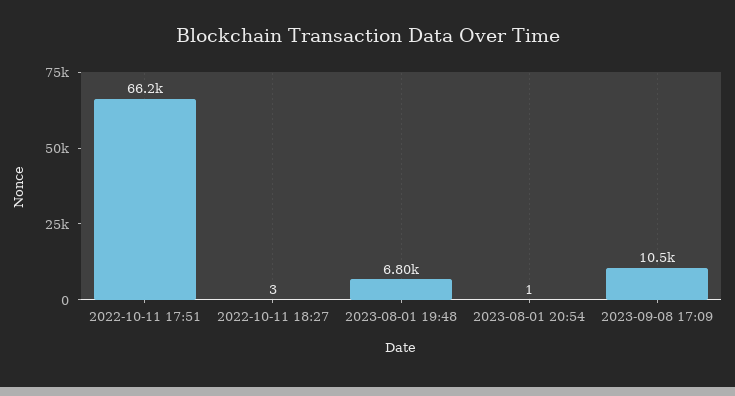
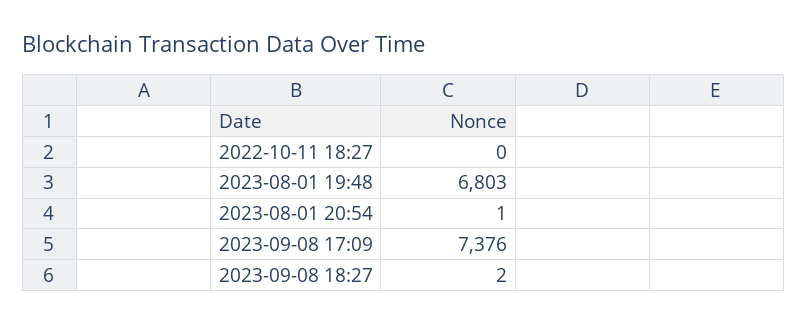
2022-10-11 17:51: 66200 -> none
2022-10-11 18:27: 3 -> 0
2023-09-08 17:09: 10500 -> 7376
2023-09-08 18:27: none -> 2

